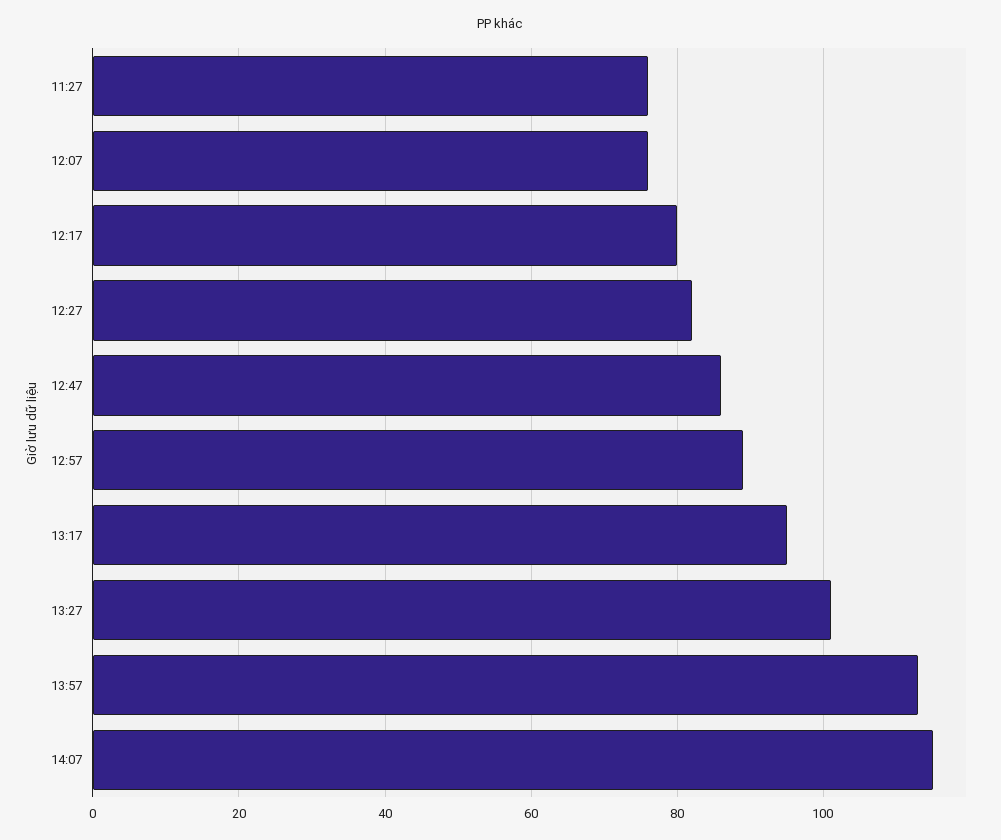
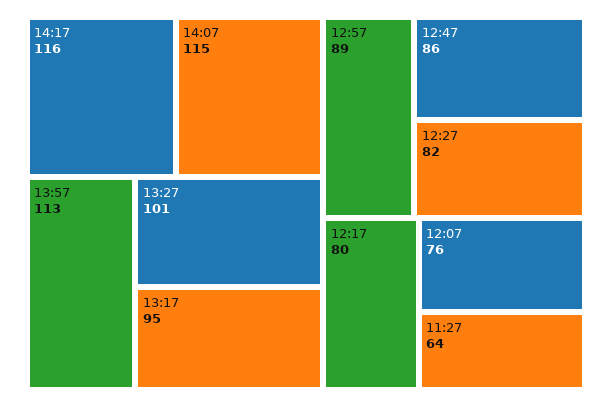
11:27: 75 -> 64
14:17: none -> 116

